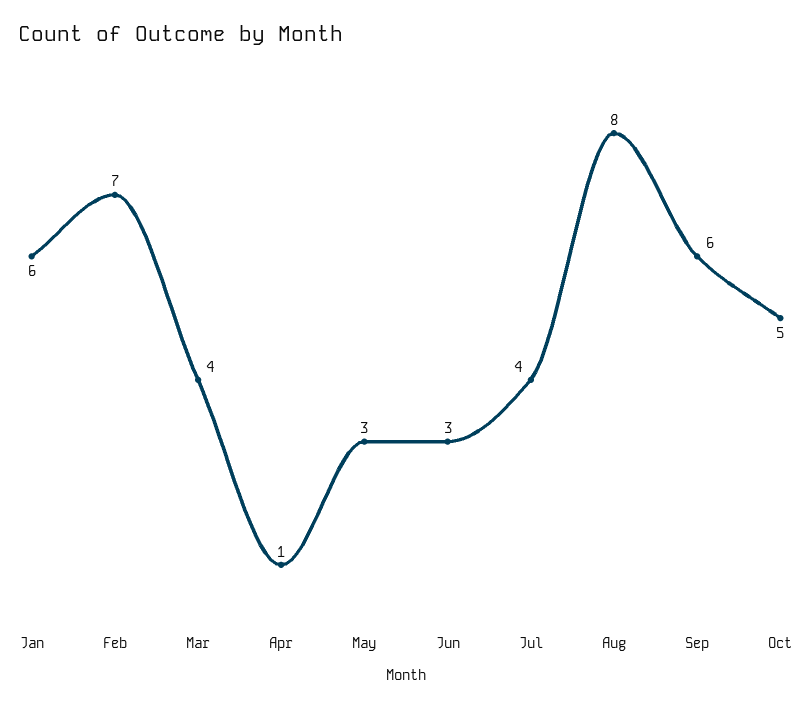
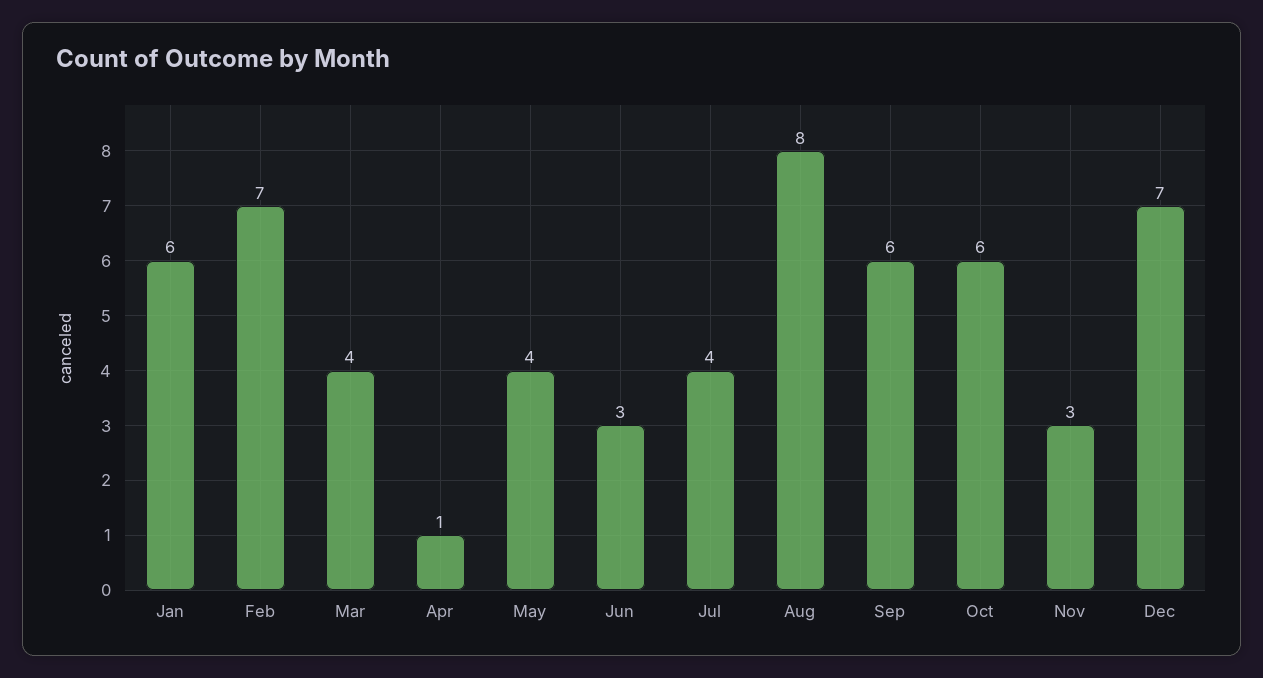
May: 3 -> 4
Oct: 5 -> 6
Nov: none -> 3
Dec: none -> 7

